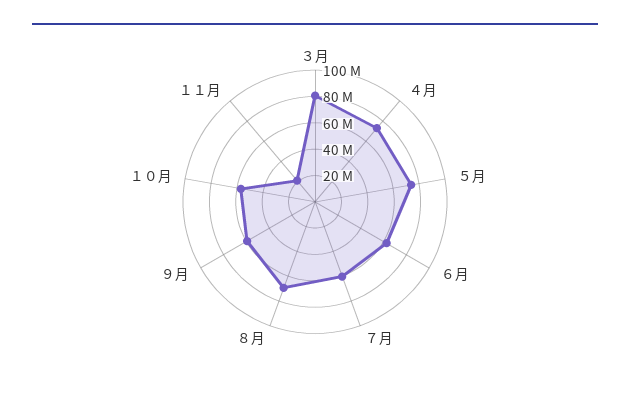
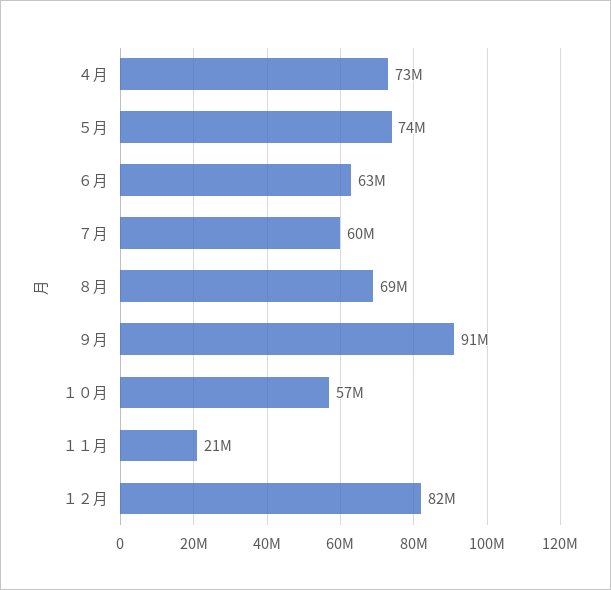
３月: 80000000 -> none
９月: 60000000 -> 91000000
１２月: none -> 82000000

